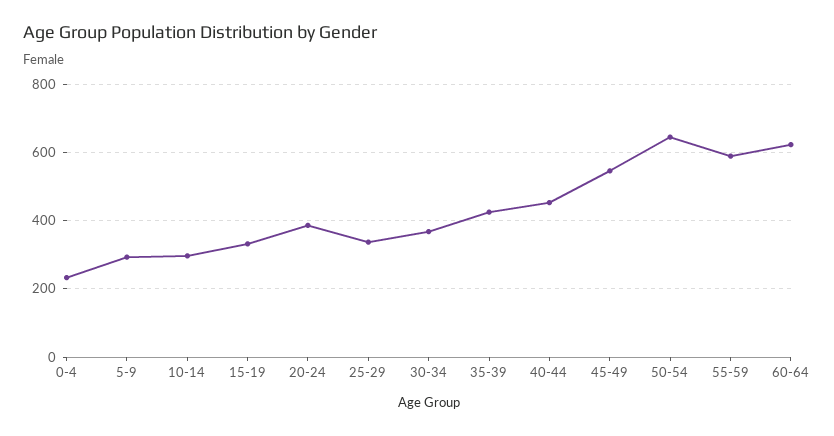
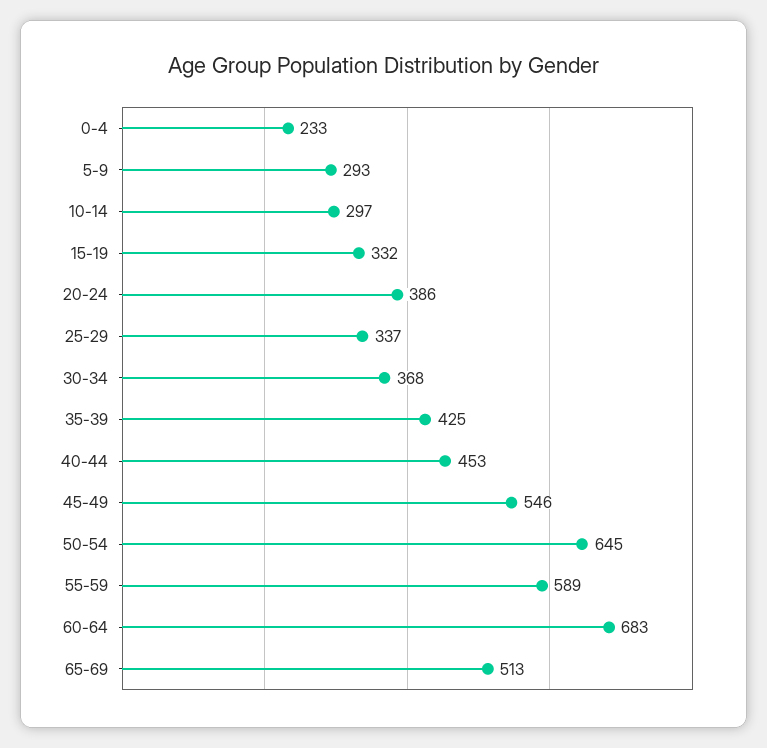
60-64: 620 -> 683
65-69: none -> 513

